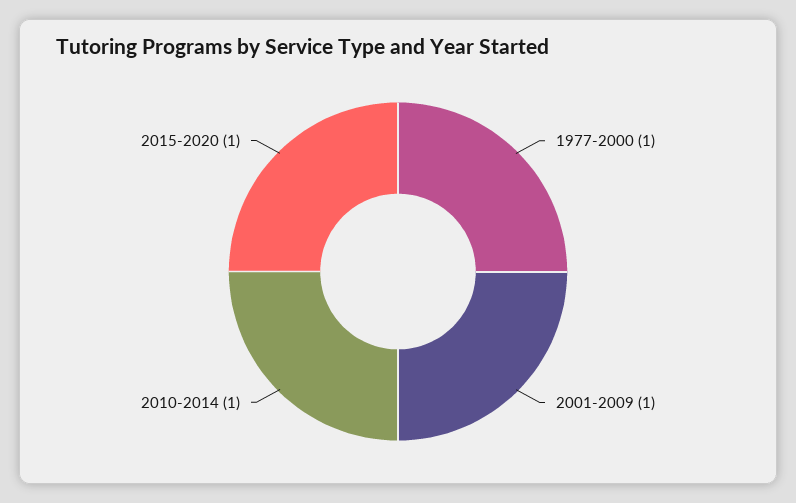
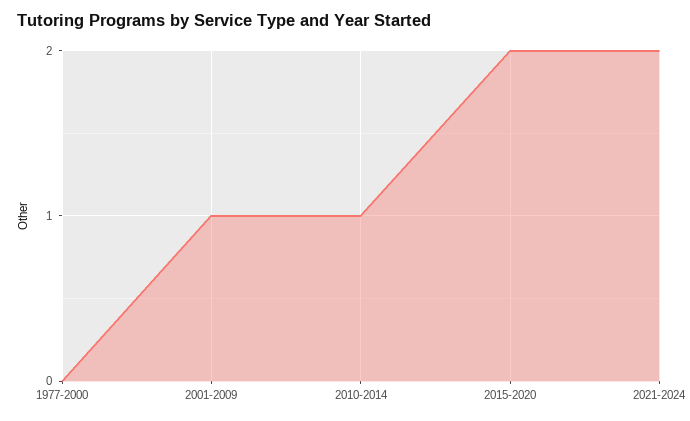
1977-2000: 1 -> 0
2015-2020: 1 -> 2
2021-2024: none -> 2

